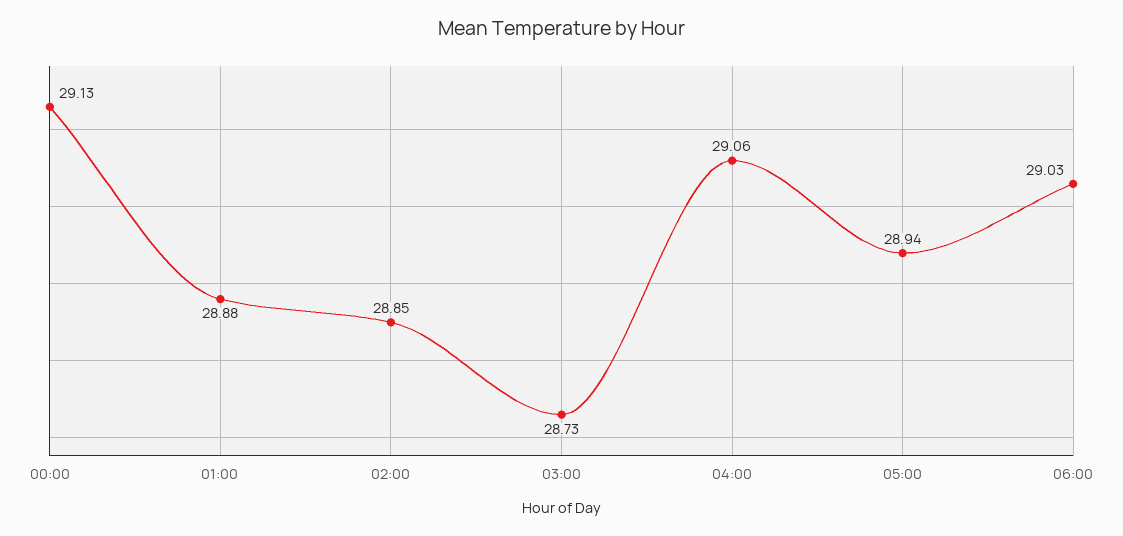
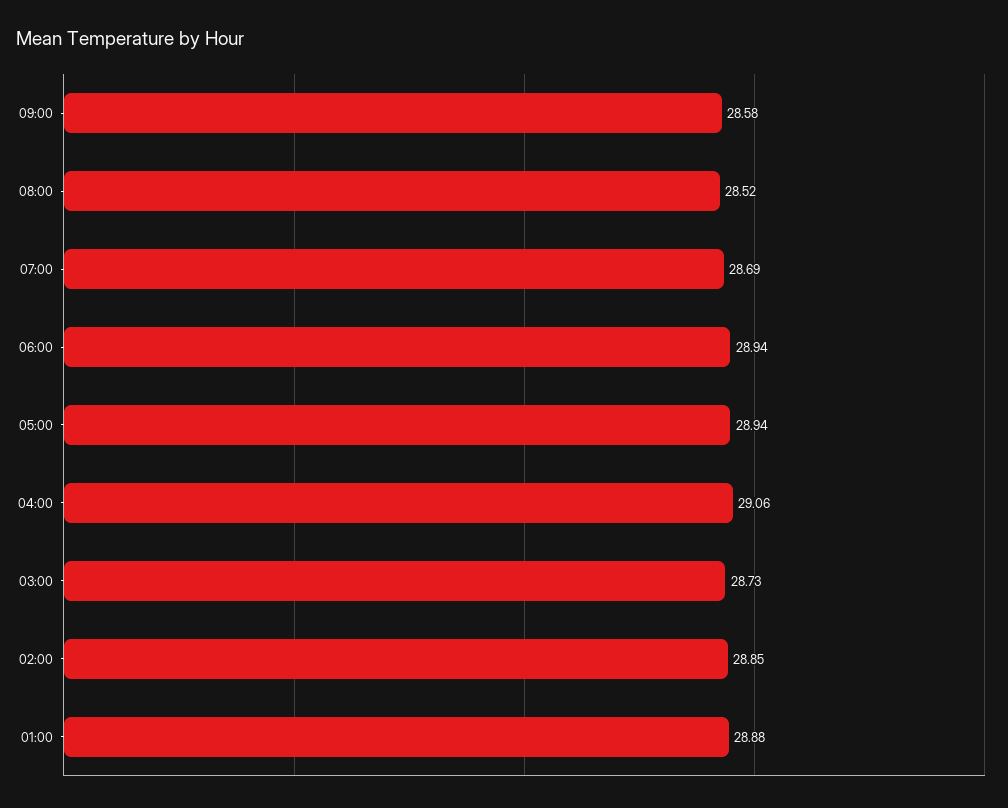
00:00: 29.13 -> none
06:00: 29.03 -> 28.94
09:00: none -> 28.58
08:00: none -> 28.52
07:00: none -> 28.69

